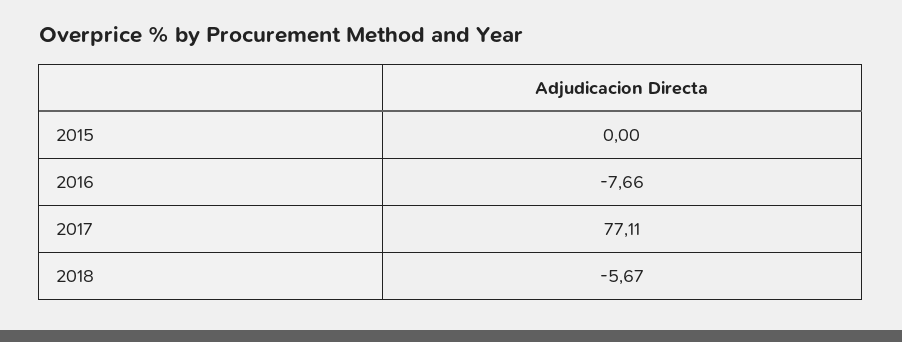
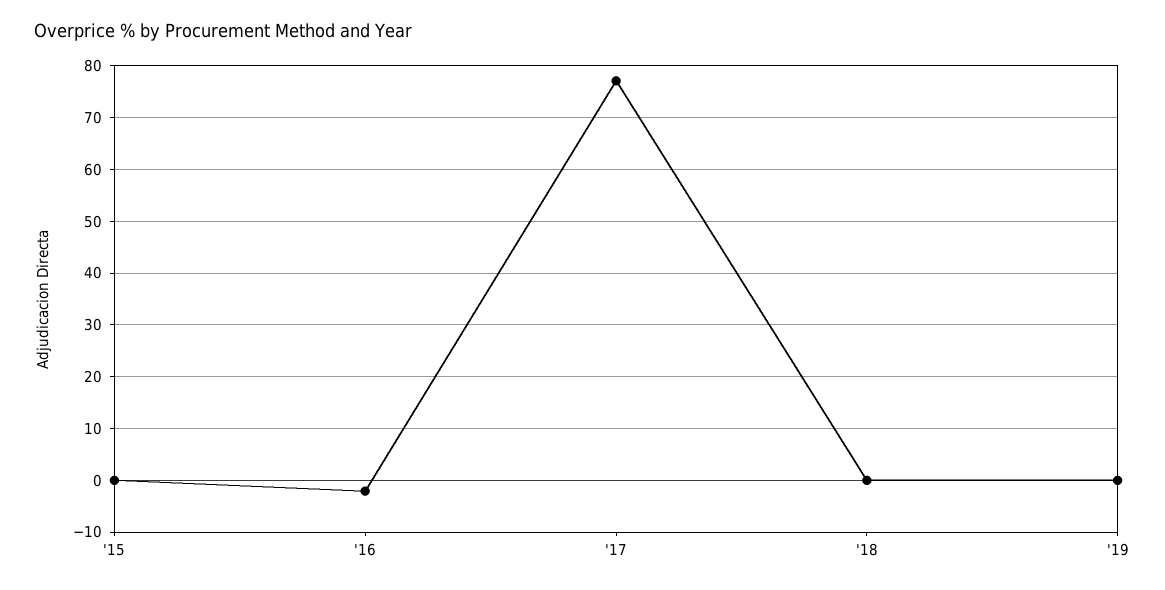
2016: -7.66 -> -2
2018: -5.67 -> 0
'19: none -> 0

